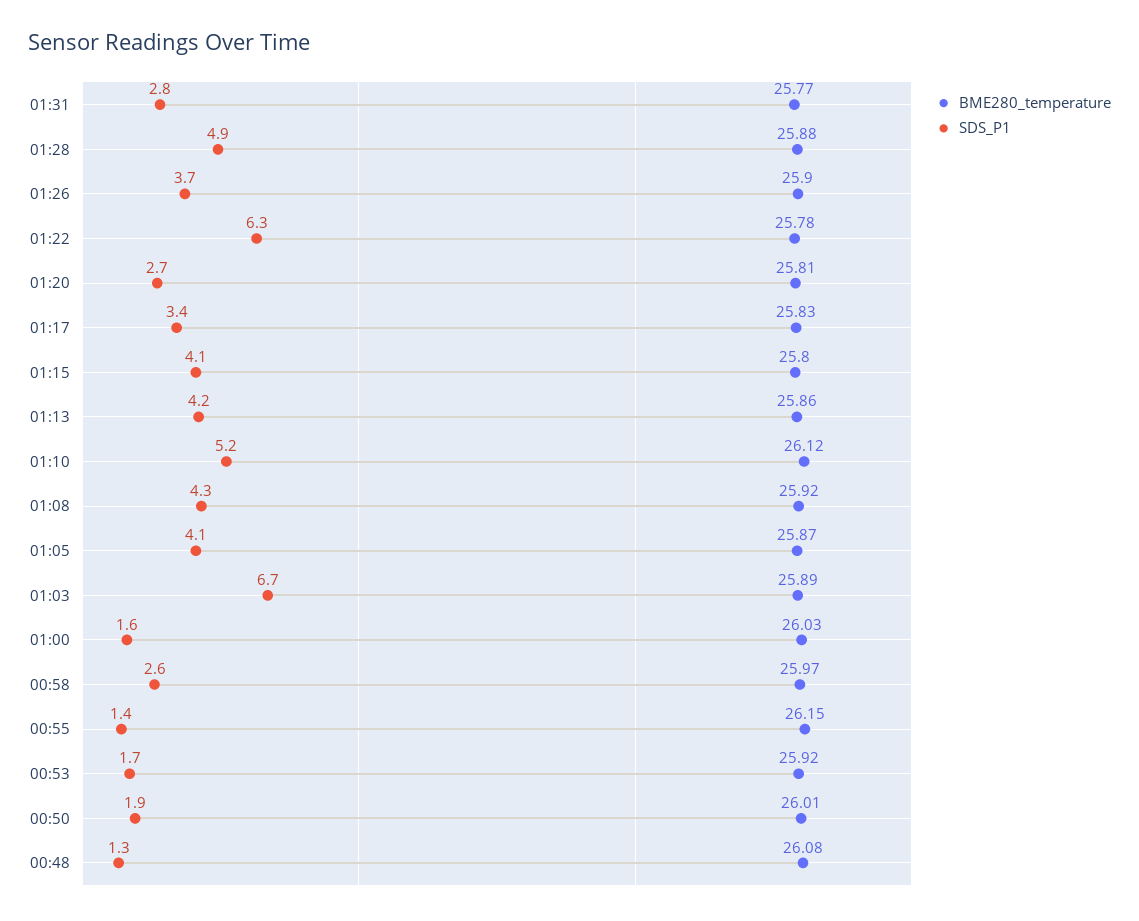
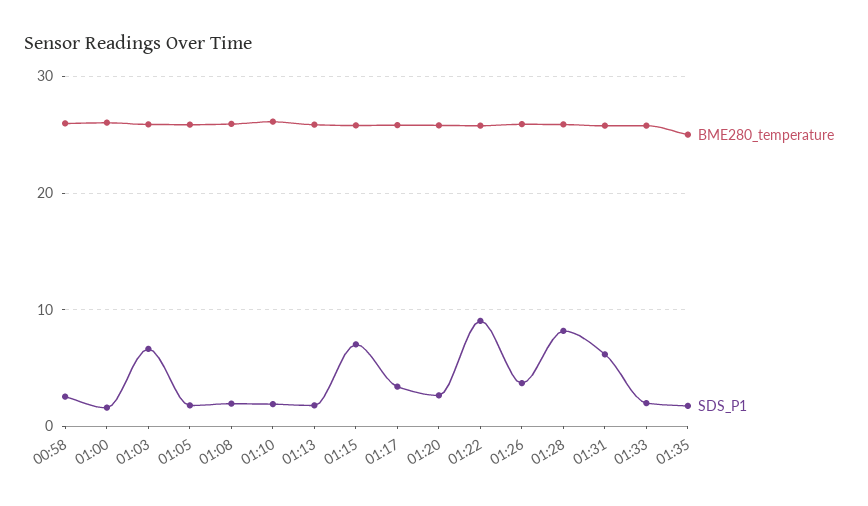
SDS_P1, 01:31: 2.8 -> 6
SDS_P1, 01:28: 4.9 -> 8
SDS_P1, 01:22: 6.3 -> 9
SDS_P1, 01:15: 4.1 -> 7
SDS_P1, 01:13: 4.2 -> 2
SDS_P1, 01:10: 5.2 -> 2
SDS_P1, 01:08: 4.3 -> 2
SDS_P1, 01:05: 4.1 -> 2
BME280_temperature, 00:55: 26.15 -> none
SDS_P1, 00:55: 1.4 -> none
BME280_temperature, 00:53: 25.92 -> none
SDS_P1, 00:53: 1.7 -> none
BME280_temperature, 00:50: 26.01 -> none
SDS_P1, 00:50: 1.9 -> none
BME280_temperature, 00:48: 26.08 -> none
SDS_P1, 00:48: 1.3 -> none
BME280_temperature, 01:33: none -> 26
SDS_P1, 01:33: none -> 2
BME280_temperature, 01:35: none -> 25
SDS_P1, 01:35: none -> 2

